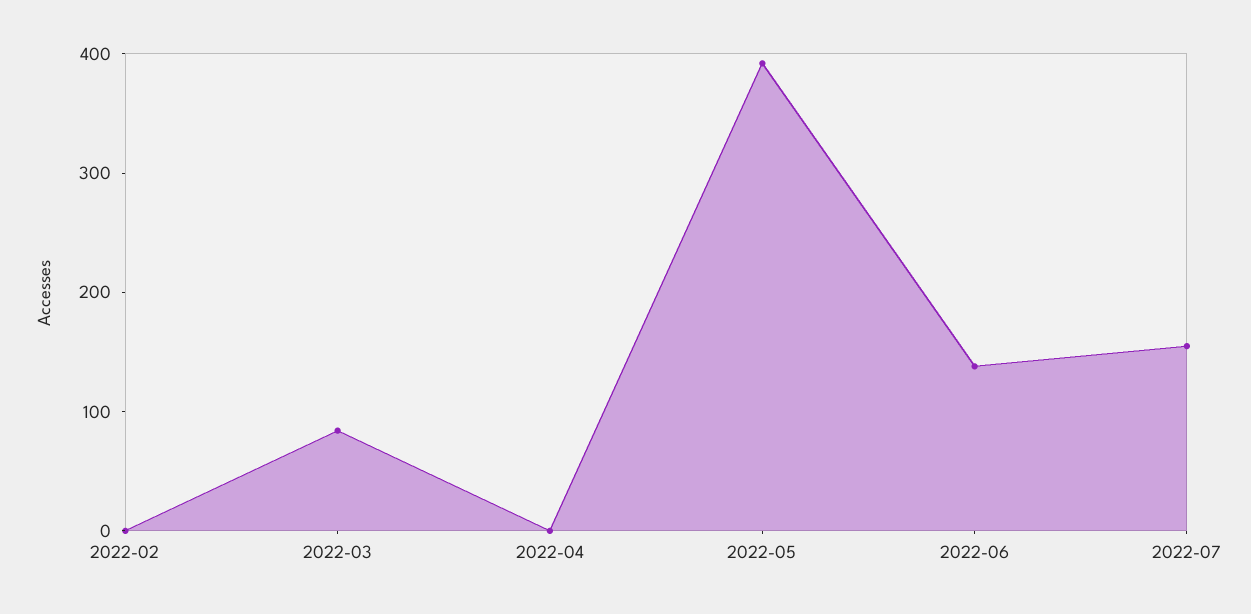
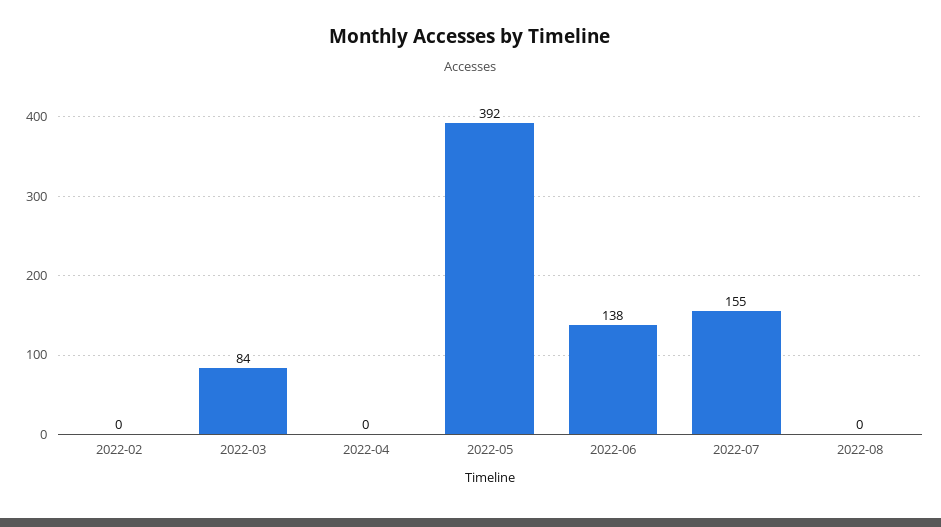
2022-08: none -> 0

